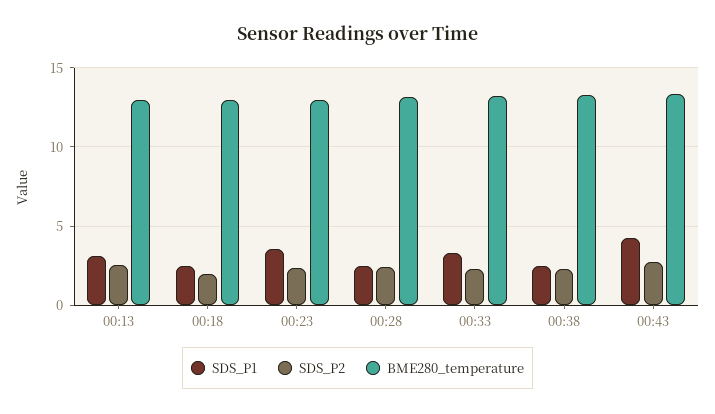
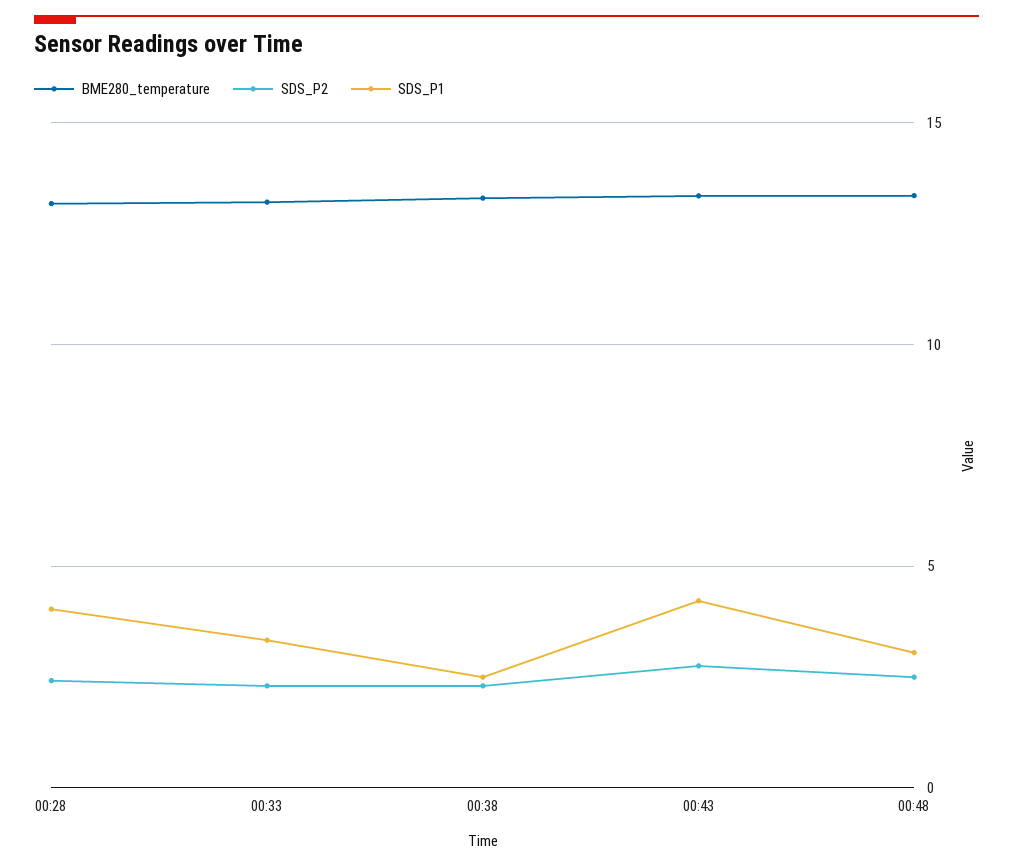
SDS_P1, 00:13: 3 -> none
SDS_P2, 00:13: 2.5 -> none
BME280_temperature, 00:13: 13 -> none
SDS_P1, 00:18: 2.5 -> none
SDS_P2, 00:18: 2 -> none
BME280_temperature, 00:18: 13 -> none
SDS_P1, 00:23: 3.5 -> none
SDS_P2, 00:23: 2.5 -> none
BME280_temperature, 00:23: 13 -> none
SDS_P1, 00:28: 2.5 -> 4
BME280_temperature, 00:48: none -> 13.5
SDS_P2, 00:48: none -> 2.5
SDS_P1, 00:48: none -> 3

